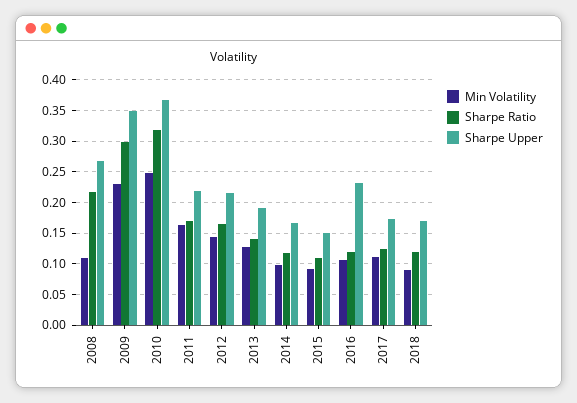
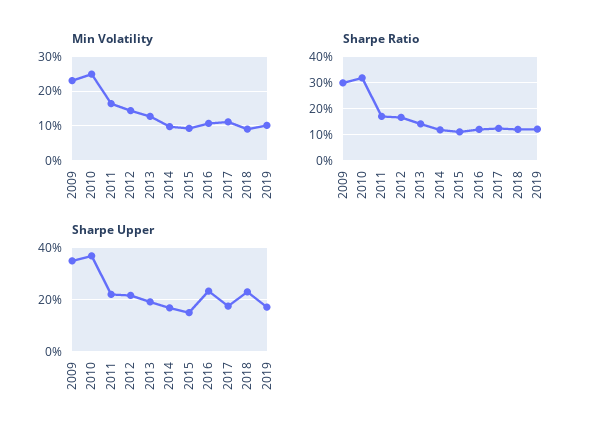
Min Volatility, 2008: 0.11 -> none
Sharpe Ratio, 2008: 0.22 -> none
Sharpe Upper, 2008: 0.27 -> none
Sharpe Upper, 2018: 0.17 -> 0.225
Min Volatility, 2019: none -> 0.1
Sharpe Ratio, 2019: none -> 0.125
Sharpe Upper, 2019: none -> 0.175

